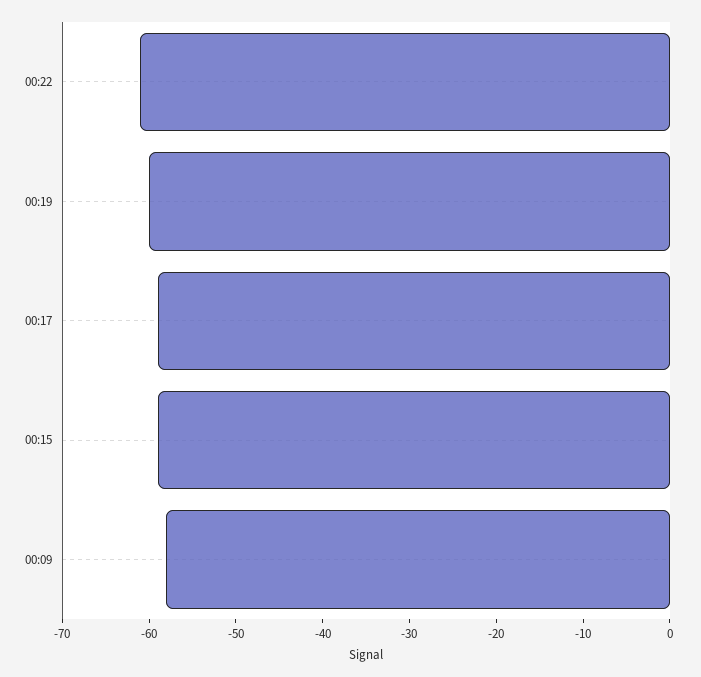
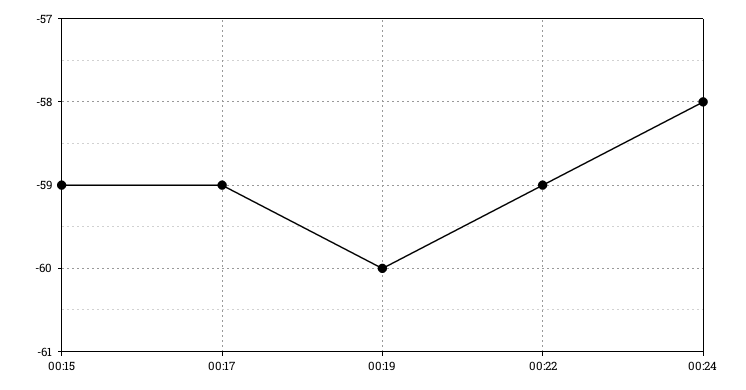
00:22: -61 -> -59
00:09: -58 -> none
00:24: none -> -58

